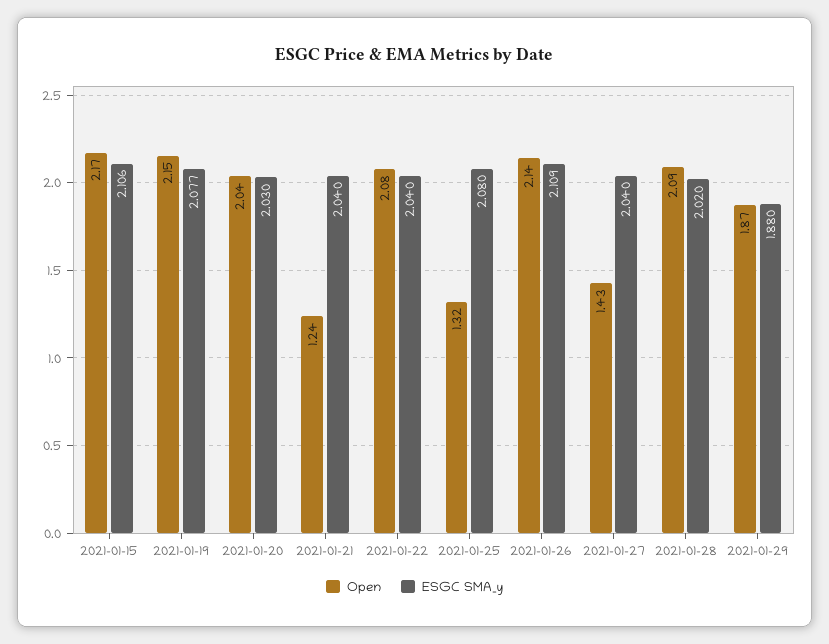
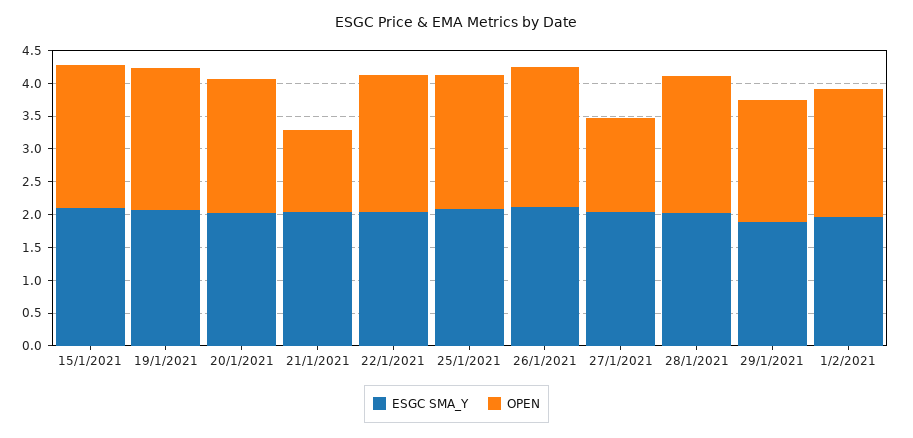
Open, 2021-01-25: 1.32 -> 2
ESGC SMA_y, 1/2/2021: none -> 2
Open, 1/2/2021: none -> 2

